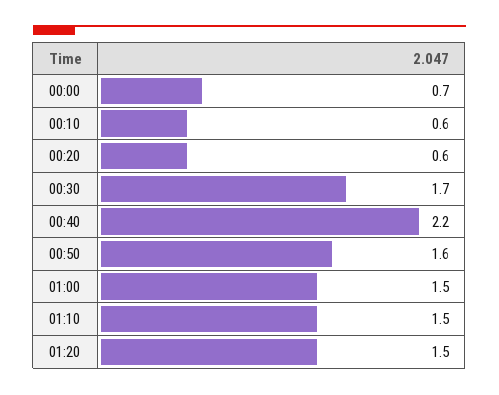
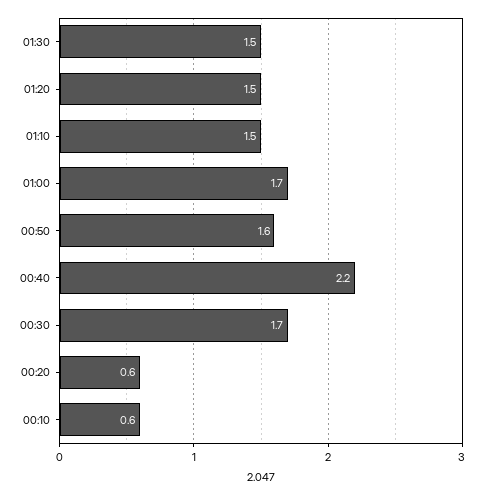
00:00: 0.7 -> none
01:00: 1.5 -> 1.7
01:30: none -> 1.5

